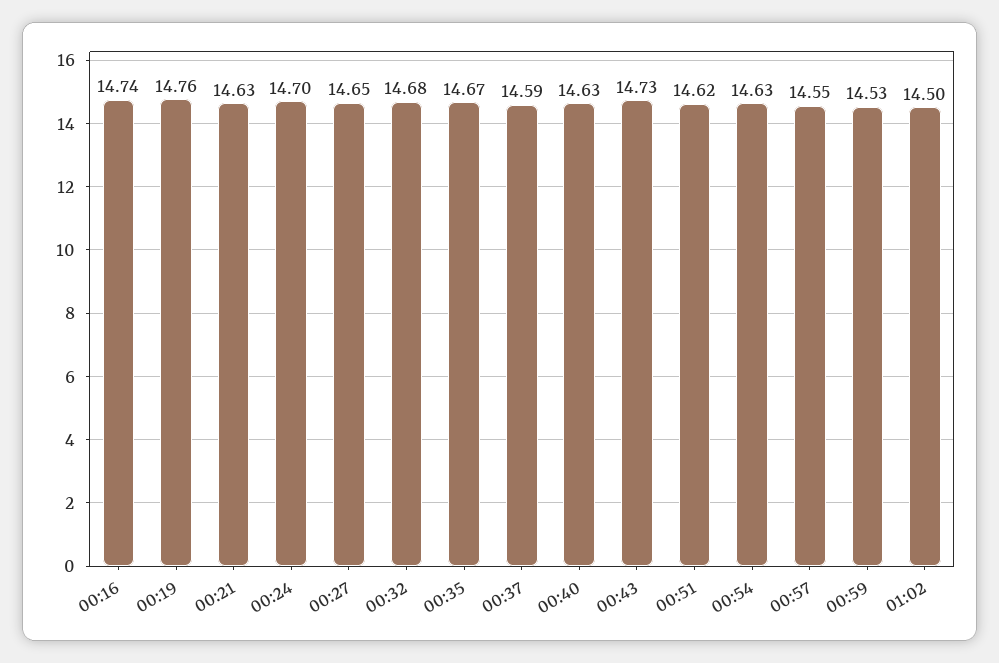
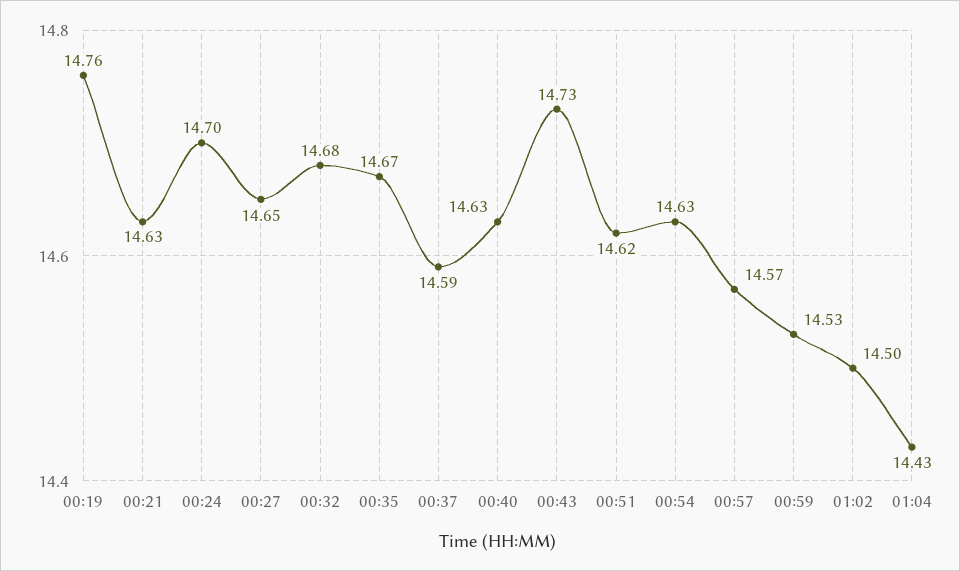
00:16: 14.74 -> none
00:57: 14.55 -> 14.57
01:04: none -> 14.43

